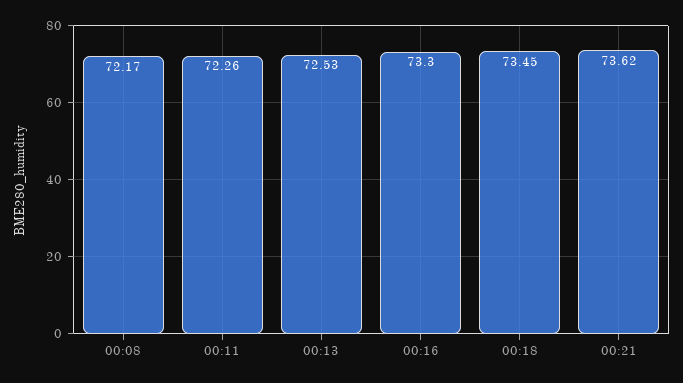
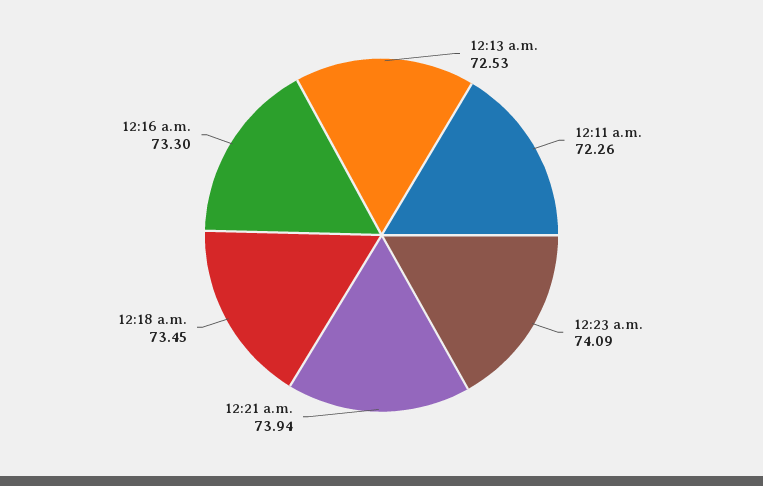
00:08: 72.17 -> none
00:21: 73.62 -> 73.94
12:23 a.m.: none -> 74.09

